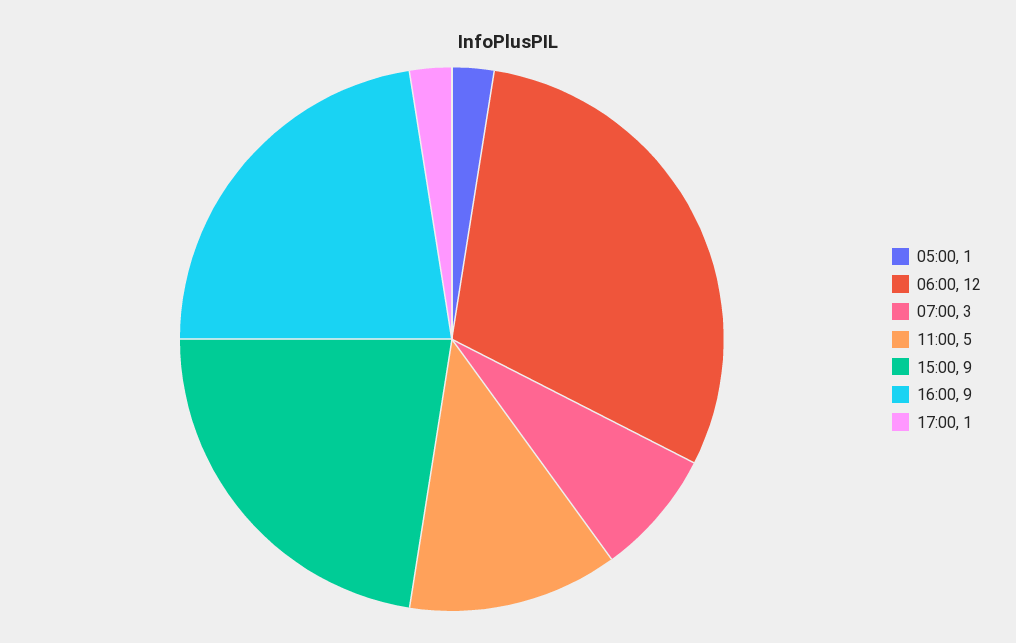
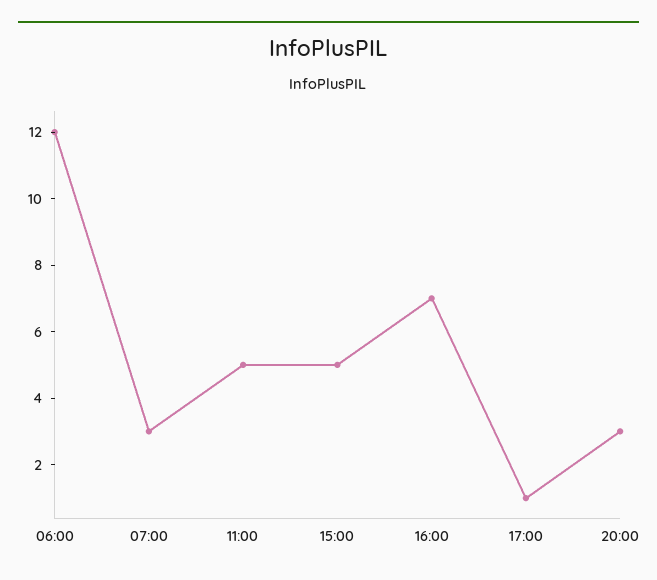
05:00: 1 -> none
15:00: 9 -> 5
16:00: 9 -> 7
20:00: none -> 3

